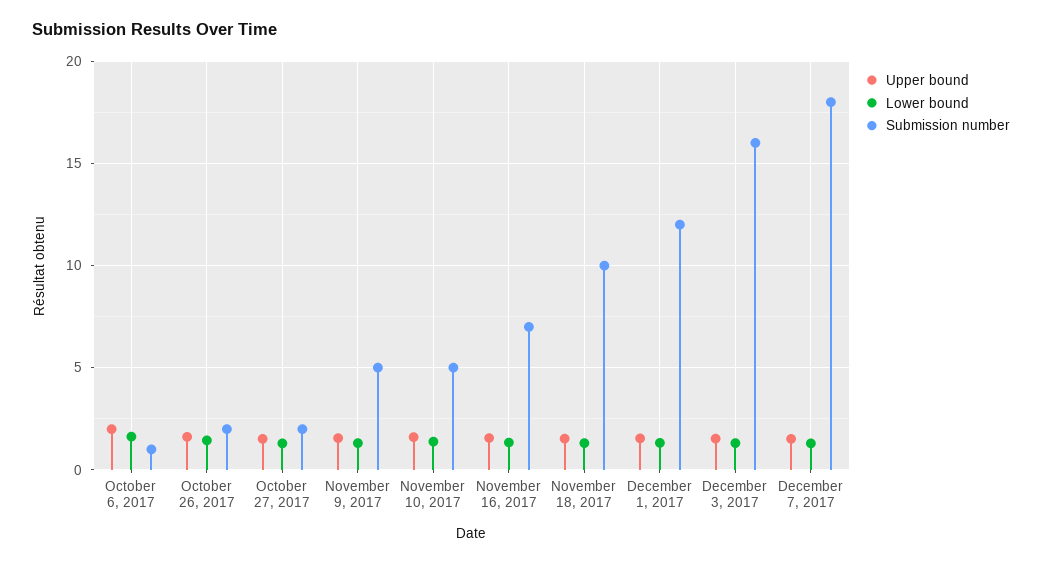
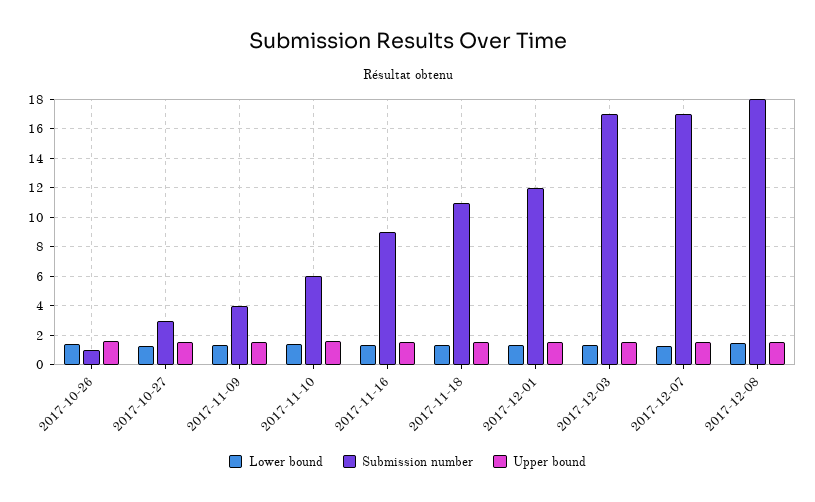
Upper bound, October 6, 2017: 2 -> none
Lower bound, October 6, 2017: 1.5 -> none
Submission number, October 6, 2017: 1 -> none
Submission number, October 26, 2017: 2 -> 1
Submission number, October 27, 2017: 2 -> 3
Submission number, November 9, 2017: 5 -> 4
Submission number, November 10, 2017: 5 -> 6
Submission number, November 16, 2017: 7 -> 9
Submission number, November 18, 2017: 10 -> 11
Submission number, December 3, 2017: 16 -> 17
Submission number, December 7, 2017: 18 -> 17
Lower bound, 2017-12-08: none -> 1.5
Submission number, 2017-12-08: none -> 18
Upper bound, 2017-12-08: none -> 1.5

